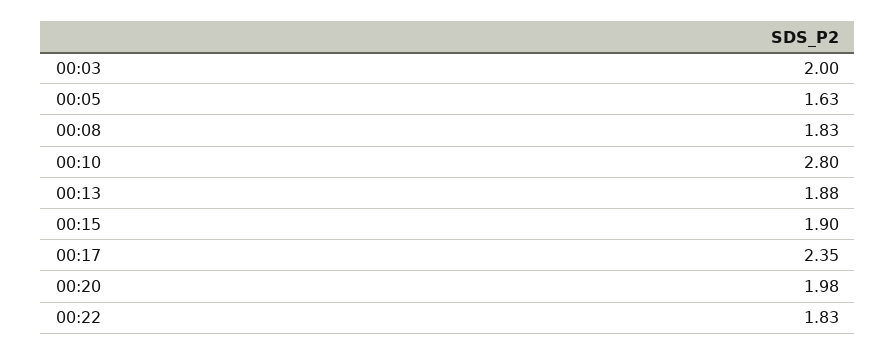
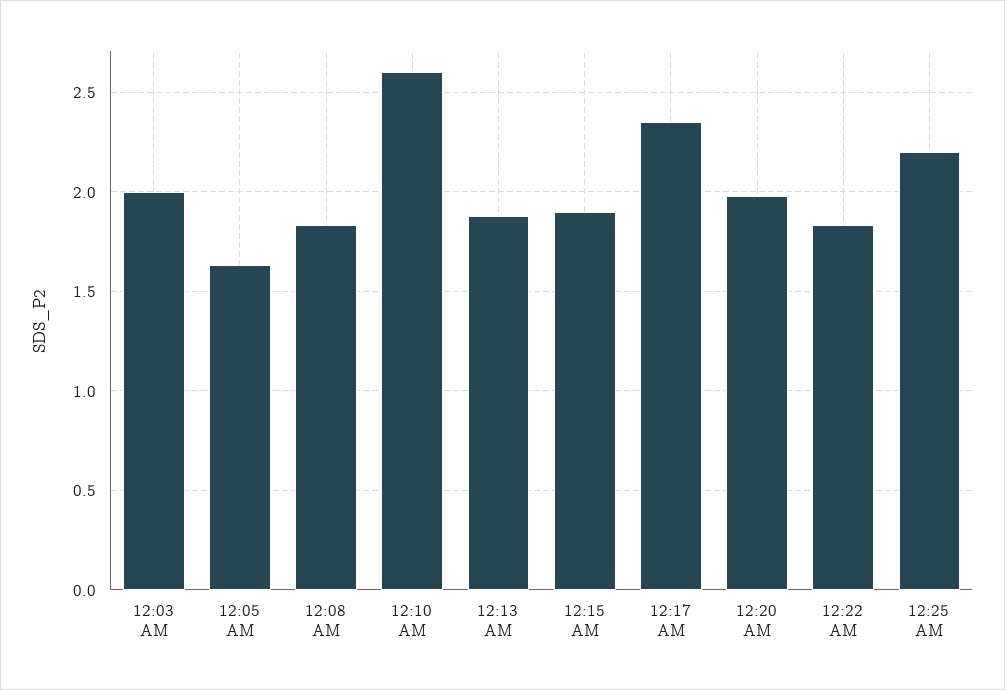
00:10: 2.8 -> 2.6
12:25 AM: none -> 2.2

